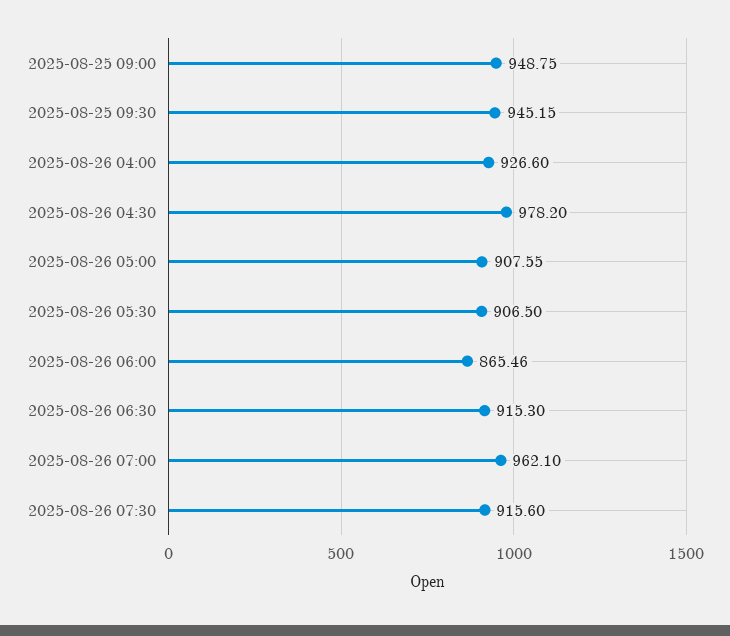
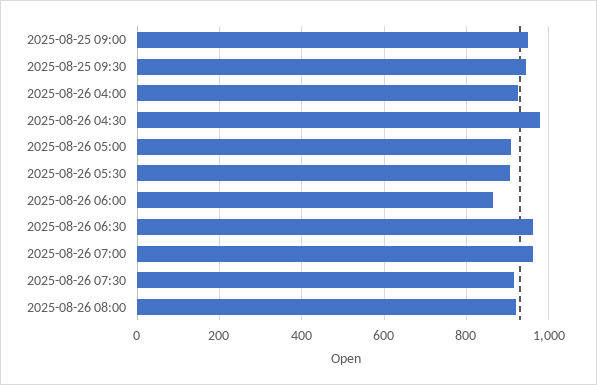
2025-08-26 06:30: 915.3 -> 960
2025-08-26 08:00: none -> 920

